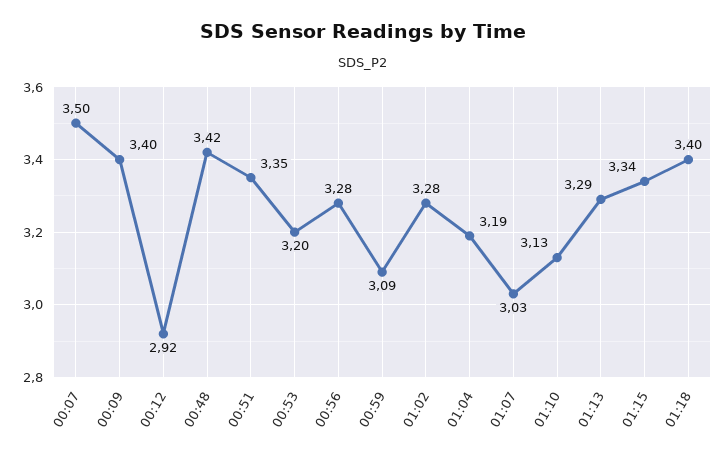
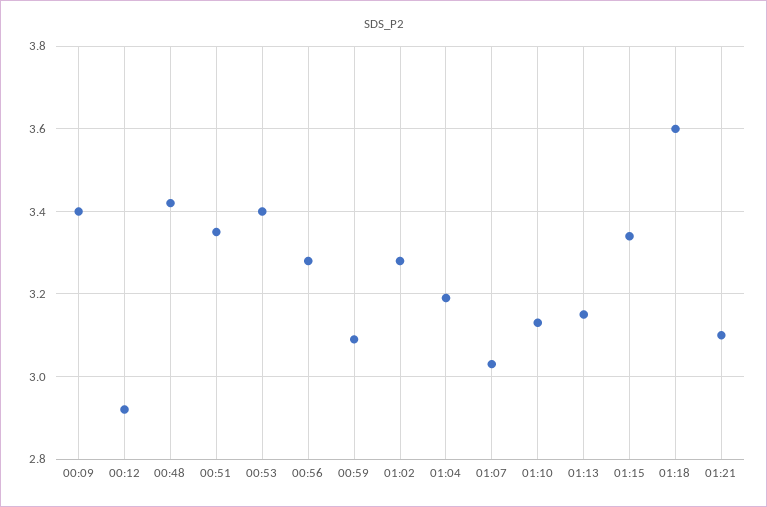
00:07: 3.5 -> none
00:53: 3.2 -> 3.4
01:13: 3.29 -> 3.15
01:18: 3.4 -> 3.6
01:21: none -> 3.1

